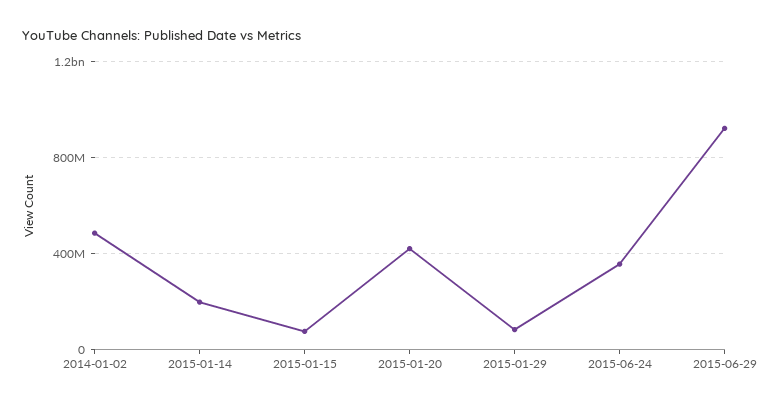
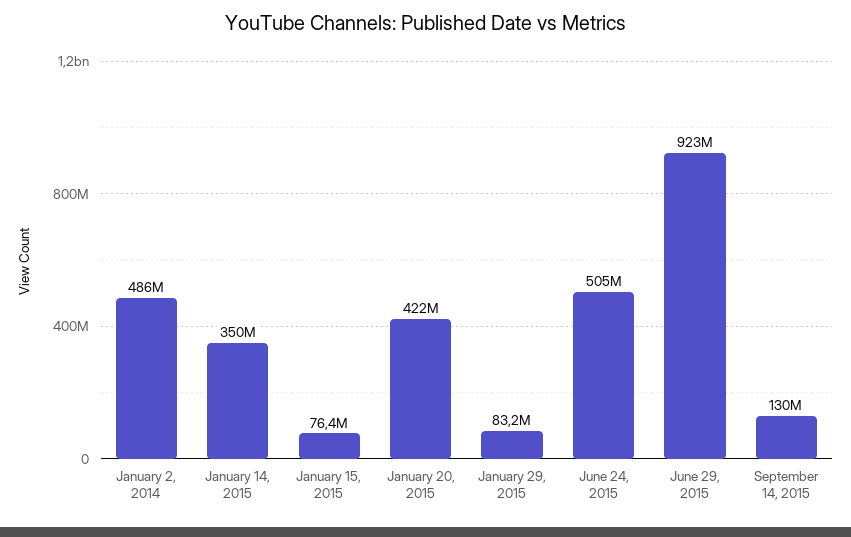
2015-01-14: 200000000 -> 350000000
2015-06-24: 350000000 -> 505000000
September 14, 2015: none -> 130000000

